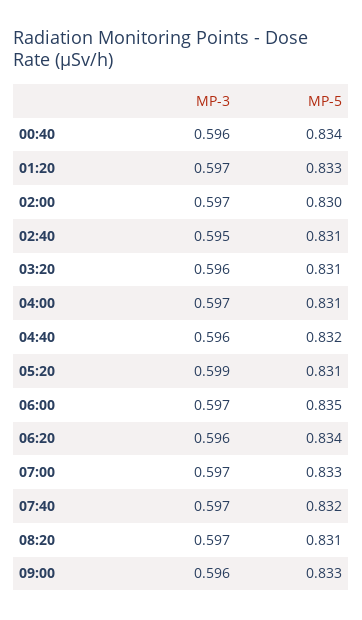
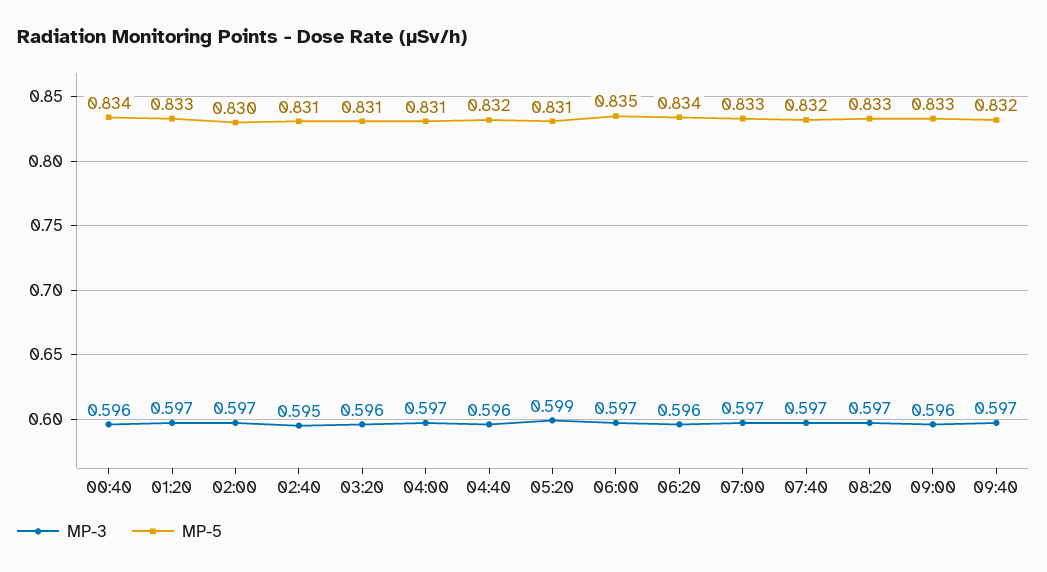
MP-5, 08:20: 0.831 -> 0.833
MP-3, 09:40: none -> 0.597
MP-5, 09:40: none -> 0.832

